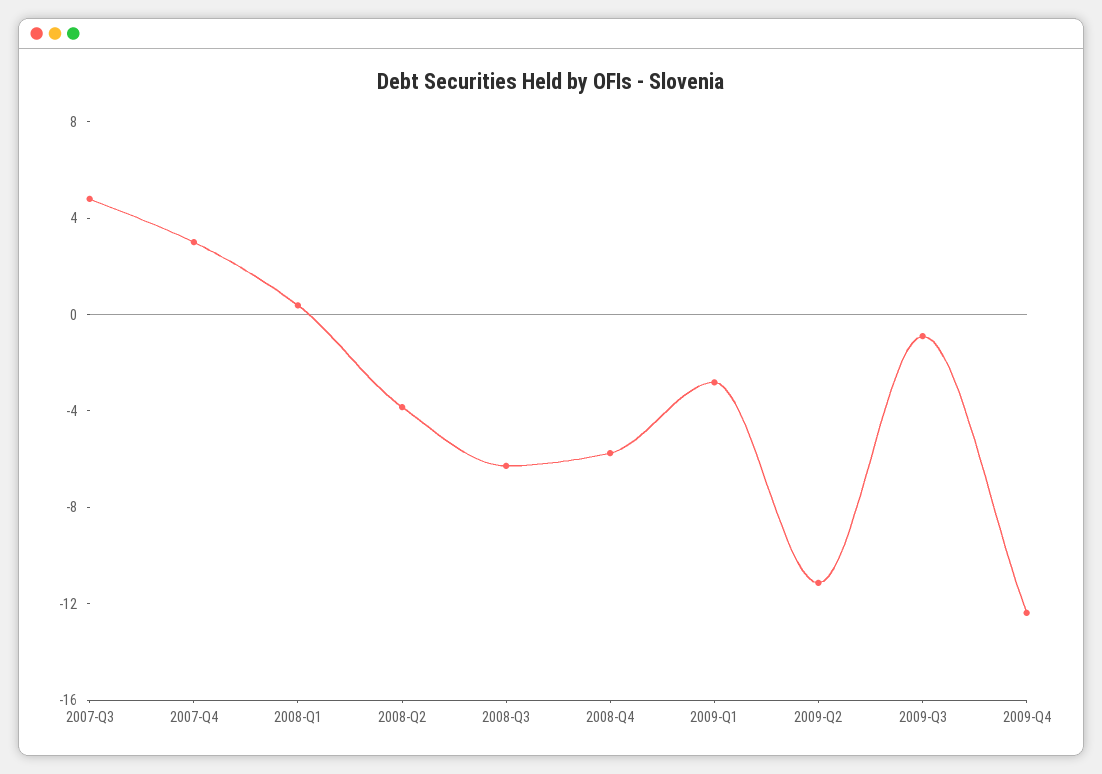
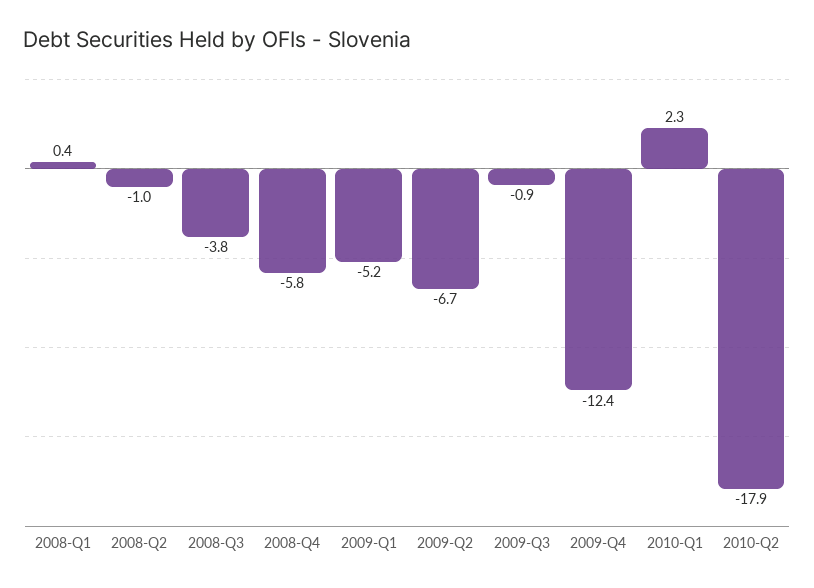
2007-Q3: 5 -> none
2007-Q4: 3 -> none
2008-Q2: -4 -> -1
2008-Q3: -6 -> -3.8
2009-Q1: -3 -> -5.2
2009-Q2: -11 -> -6.7
2010-Q1: none -> 2.3
2010-Q2: none -> -17.9

